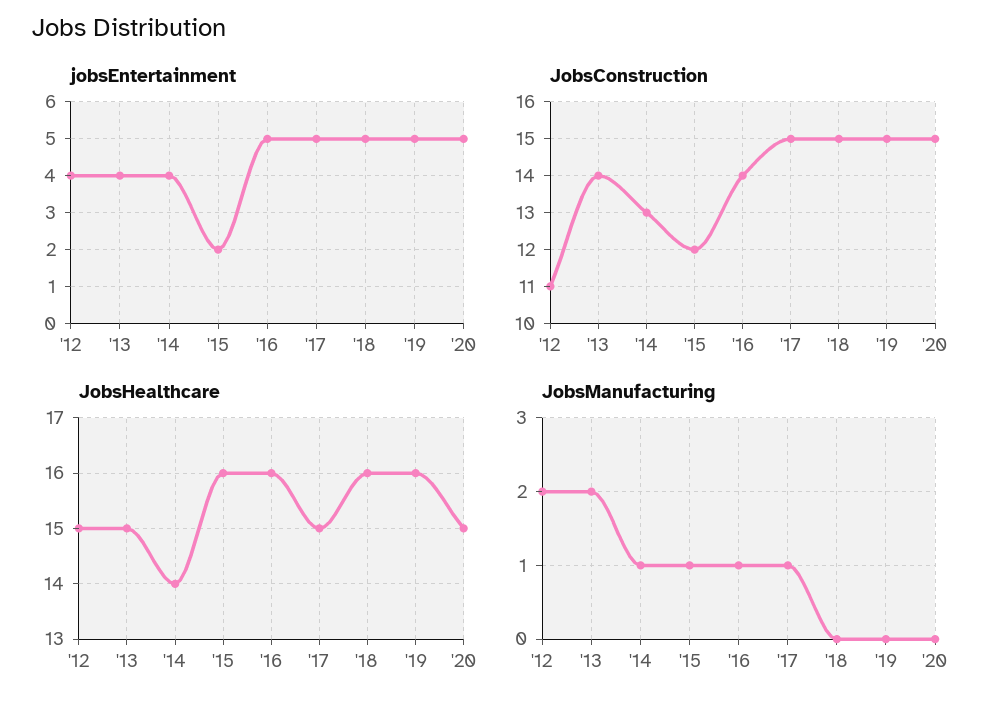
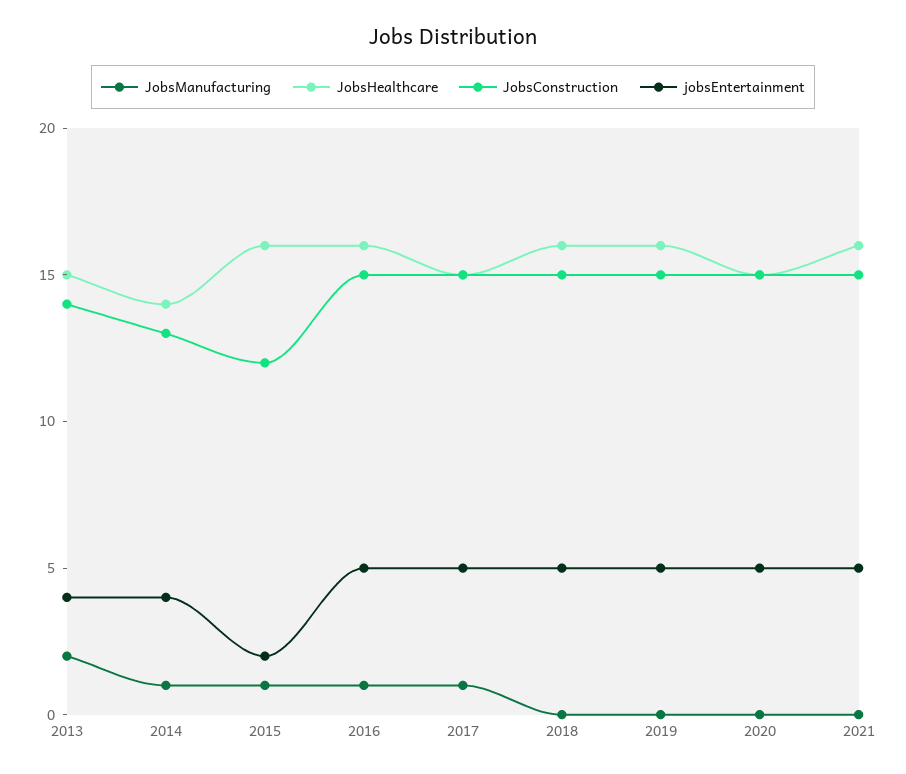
jobsEntertainment, '12: 4 -> none
JobsConstruction, '12: 11 -> none
JobsConstruction, '16: 14 -> 15
JobsHealthcare, '12: 15 -> none
JobsManufacturing, '12: 2 -> none
JobsManufacturing, 2021: none -> 0
JobsHealthcare, 2021: none -> 16
JobsConstruction, 2021: none -> 15
jobsEntertainment, 2021: none -> 5

